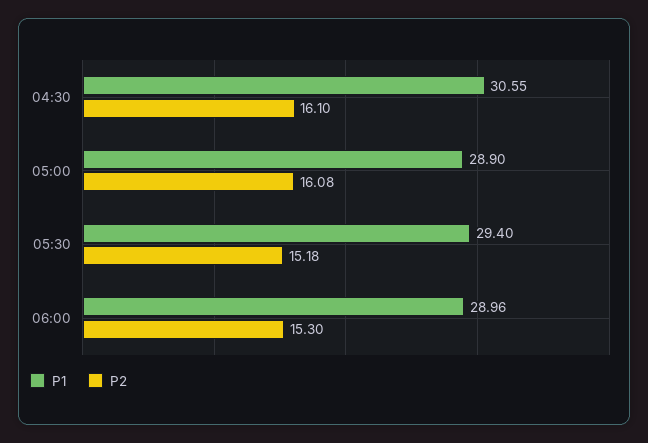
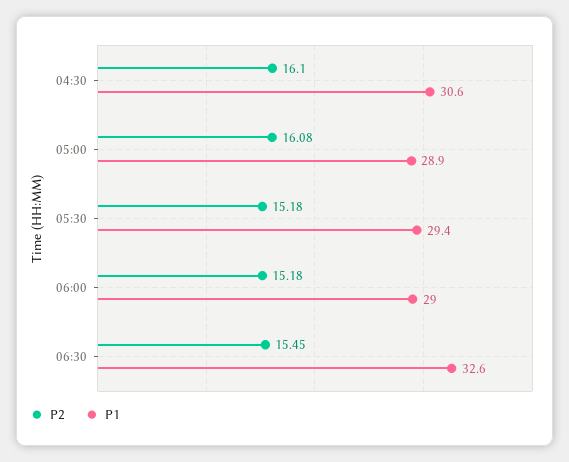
P2, 06:00: 15.3 -> 15.18
P2, 06:30: none -> 15.45
P1, 06:30: none -> 32.6

